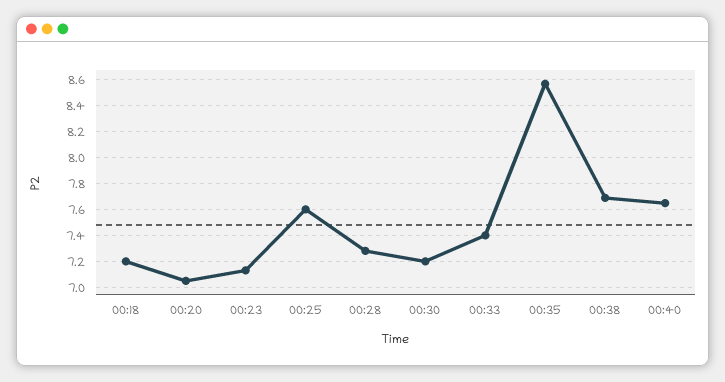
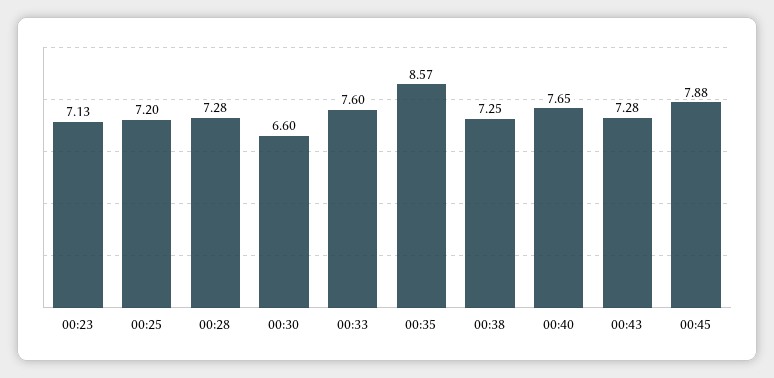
00:18: 7.2 -> none
00:20: 7.05 -> none
00:25: 7.6 -> 7.2
00:30: 7.2 -> 6.6
00:33: 7.4 -> 7.6
00:38: 7.7 -> 7.25
00:43: none -> 7.28
00:45: none -> 7.88

